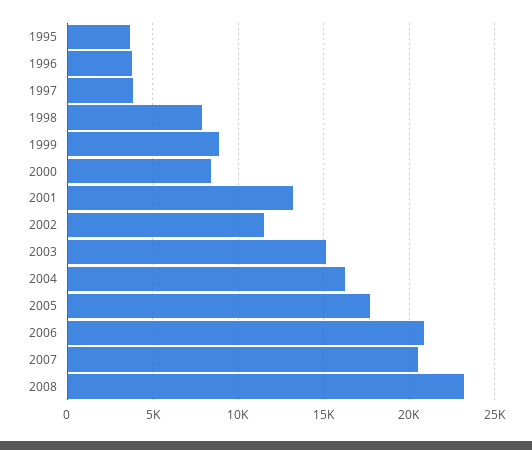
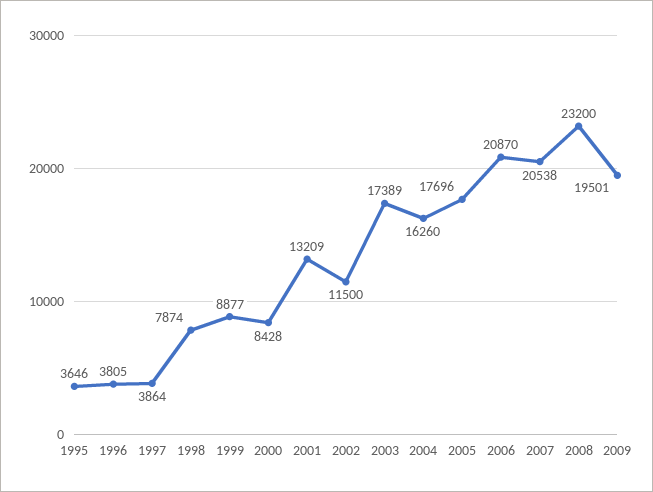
2003: 15000 -> 17389
2009: none -> 19501

